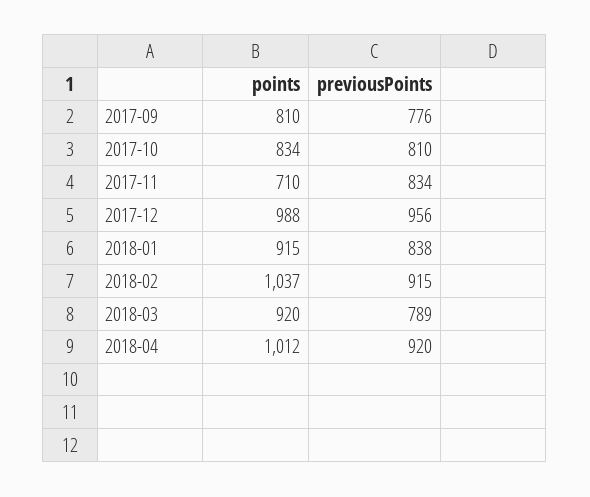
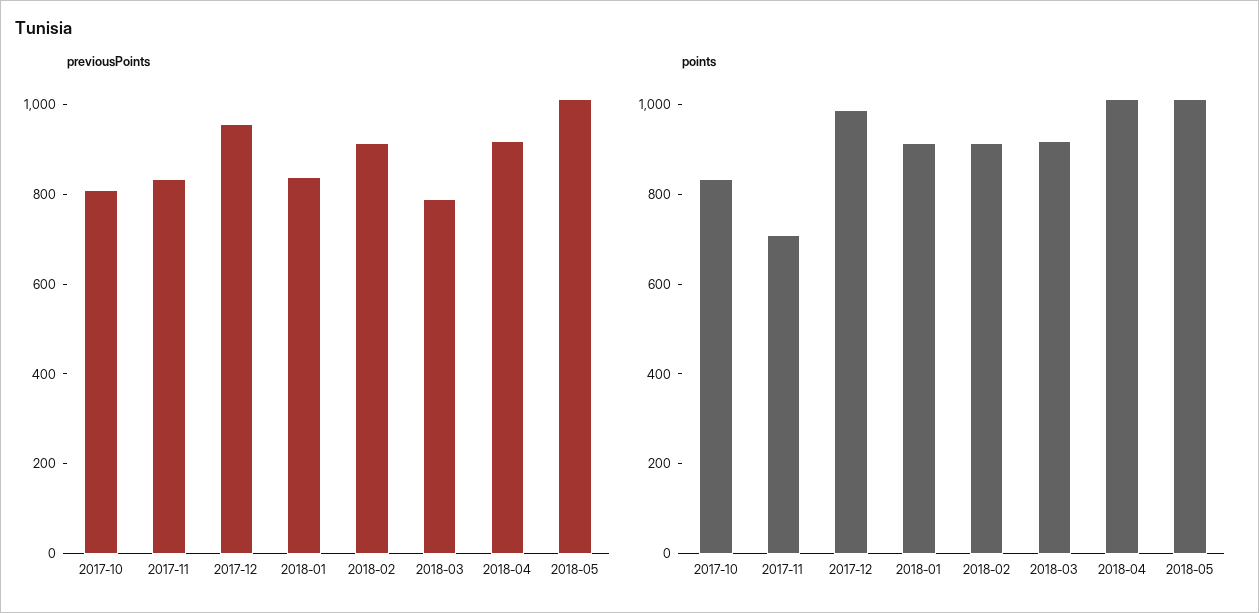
points, 2017-09: 810 -> none
previousPoints, 2017-09: 776 -> none
points, 2018-02: 1037 -> 900
previousPoints, 2018-05: none -> 1000
points, 2018-05: none -> 1000

